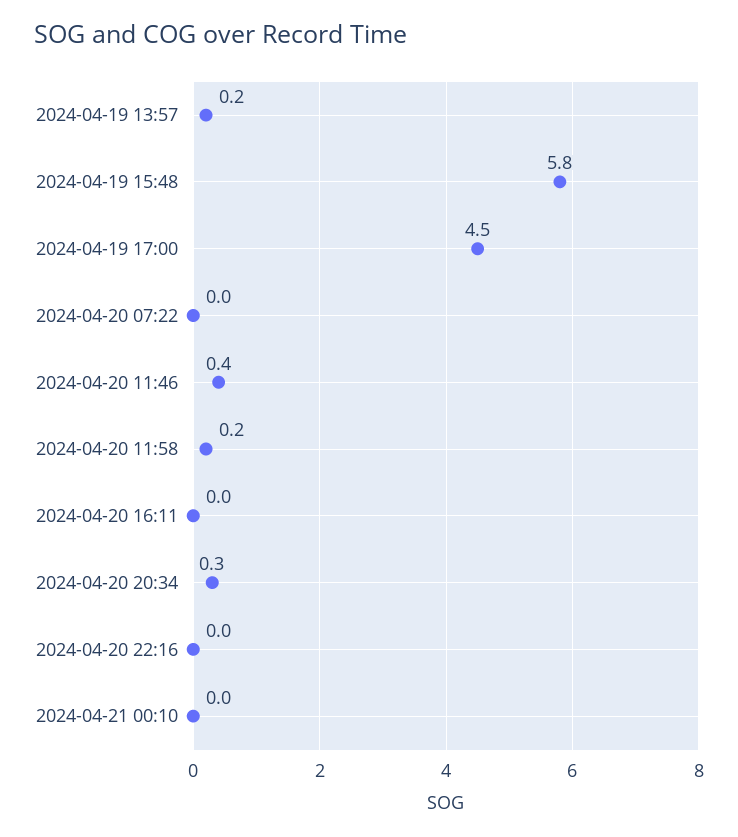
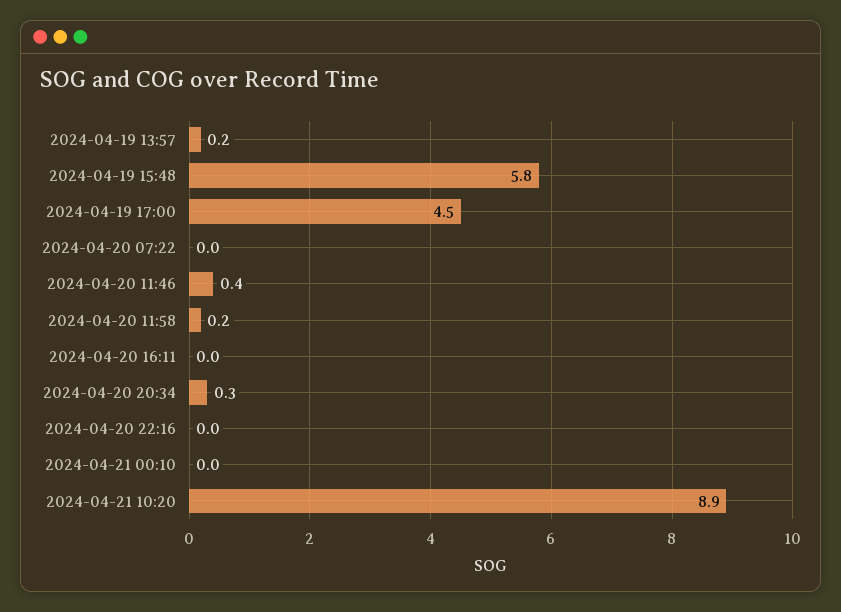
2024-04-21 10:20: none -> 8.9

